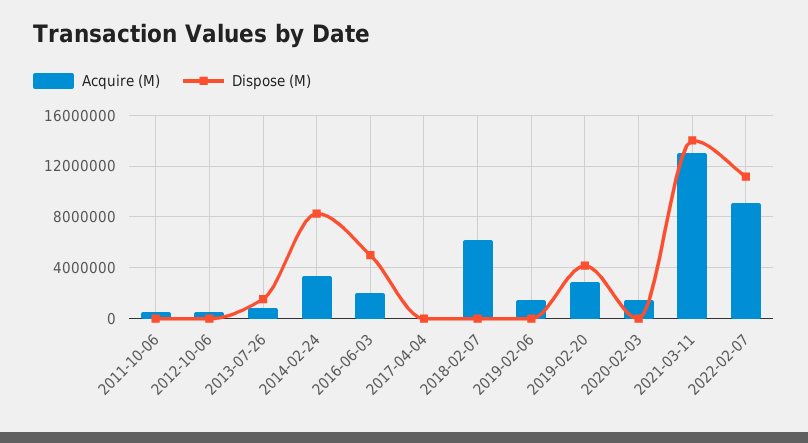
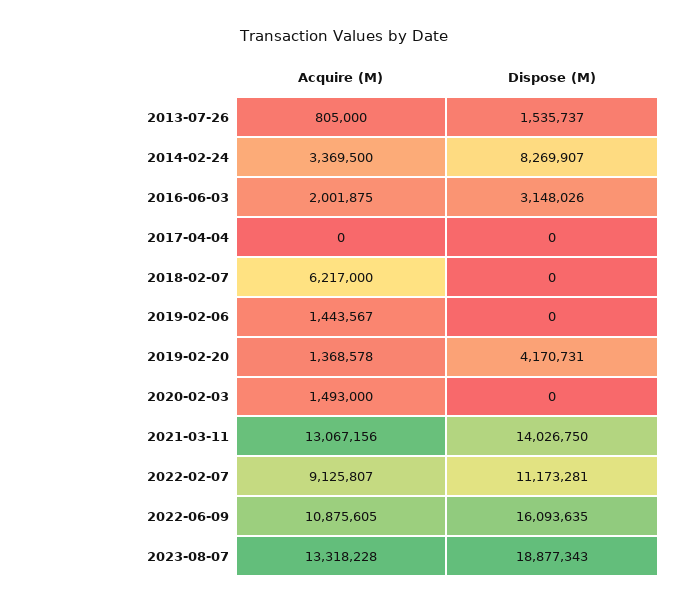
Acquire (M), 2011-10-06: 500000 -> none
Dispose (M), 2011-10-06: 0 -> none
Acquire (M), 2012-10-06: 500000 -> none
Dispose (M), 2012-10-06: 0 -> none
Dispose (M), 2016-06-03: 5000000 -> 3148026
Acquire (M), 2019-02-20: 3000000 -> 1368578
Acquire (M), 2022-06-09: none -> 10875605
Dispose (M), 2022-06-09: none -> 16093635
Acquire (M), 2023-08-07: none -> 13318228
Dispose (M), 2023-08-07: none -> 18877343

